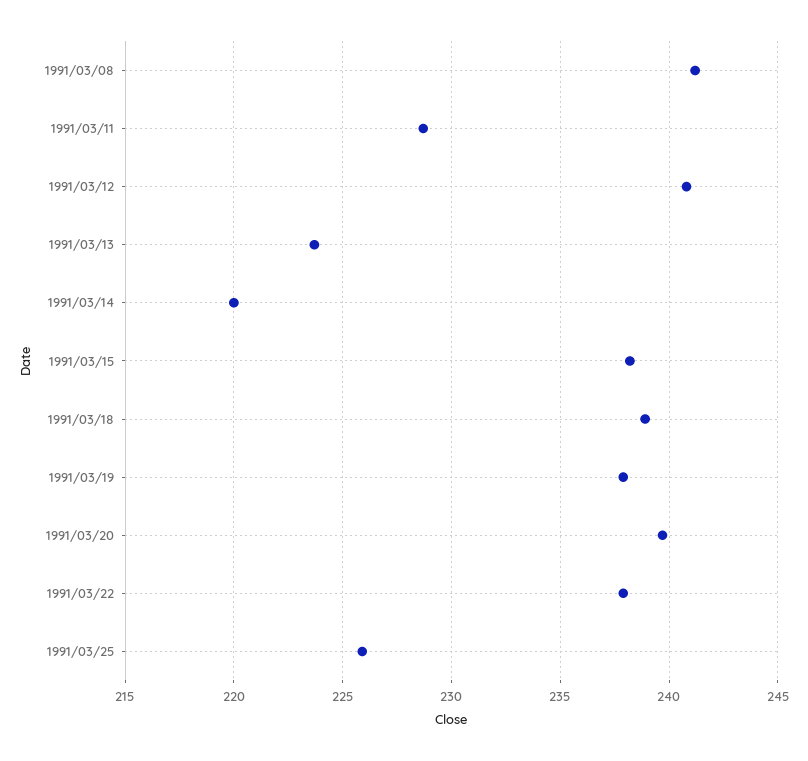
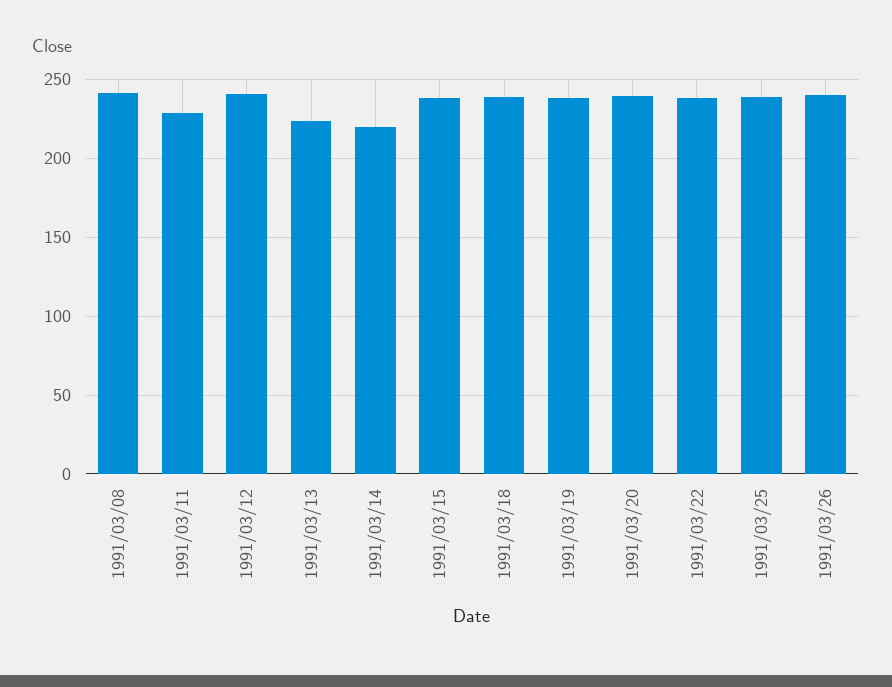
1991/03/25: 226 -> 240
1991/03/26: none -> 240

